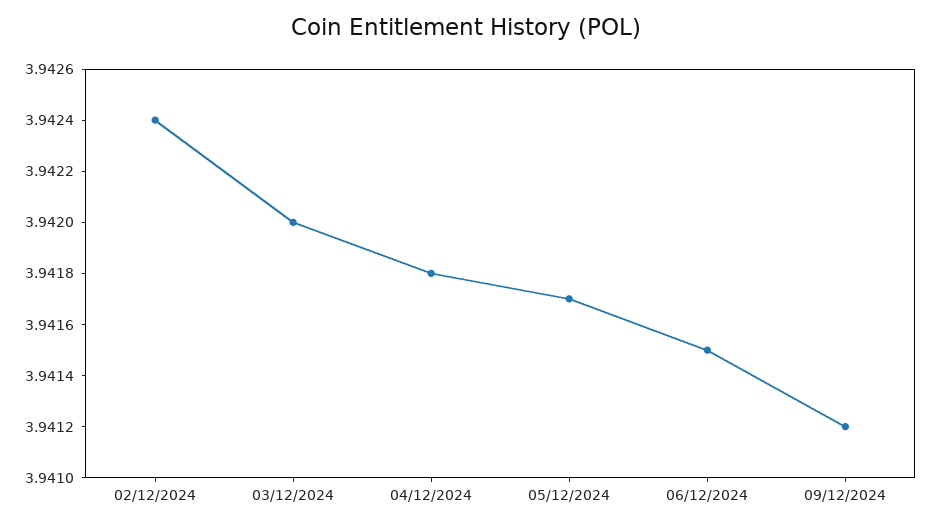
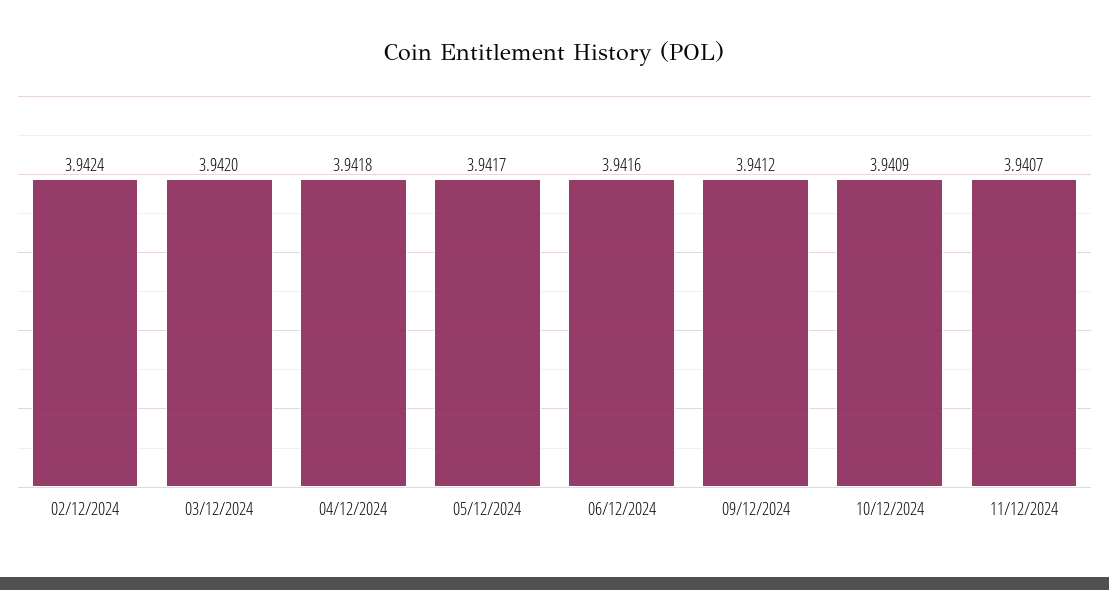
06/12/2024: 3.9415 -> 3.9416
10/12/2024: none -> 3.9409
11/12/2024: none -> 3.9407

